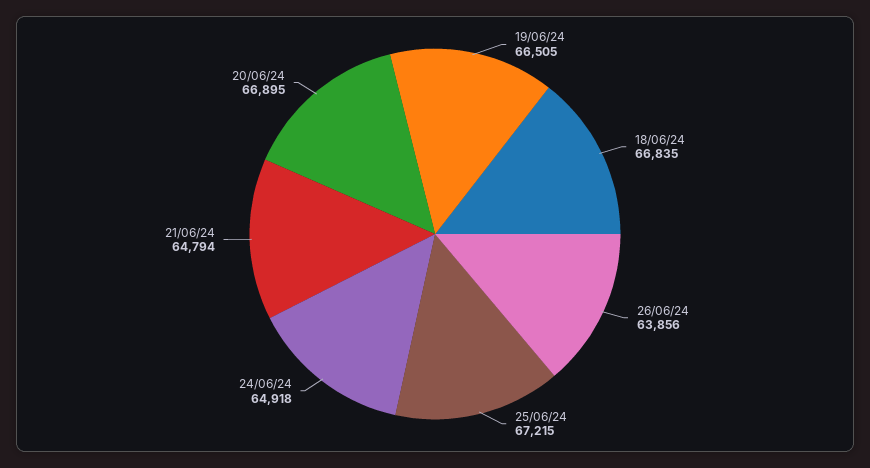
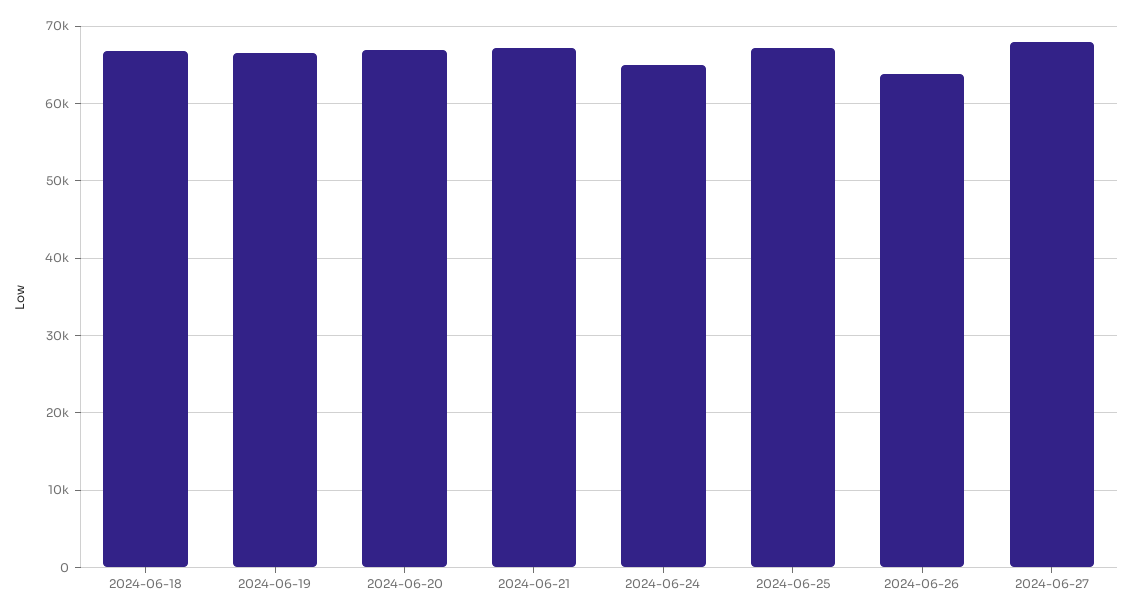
21/06/24: 64794 -> 67000
2024-06-27: none -> 68000

